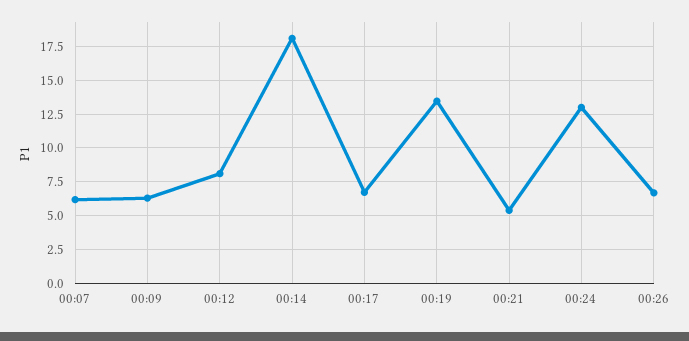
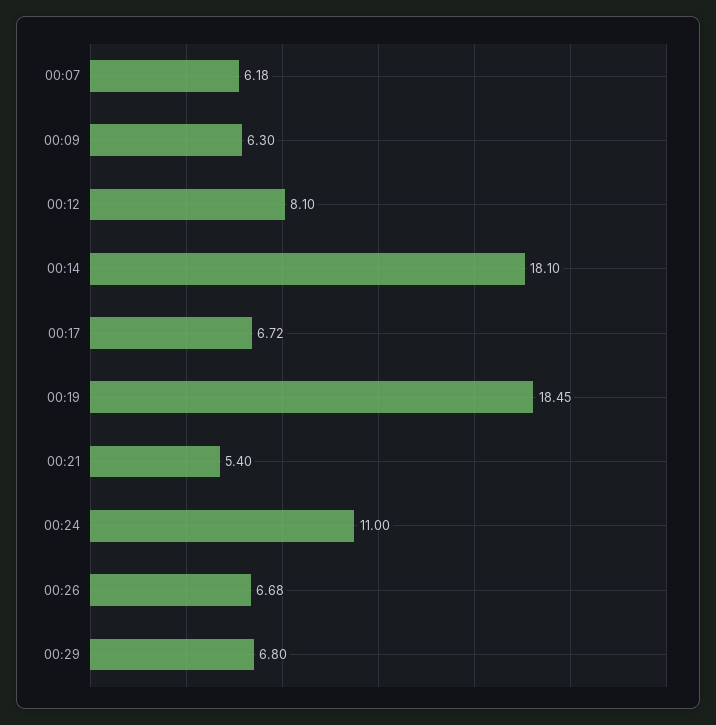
00:19: 13.5 -> 18.45
00:24: 13 -> 11
00:29: none -> 6.8

